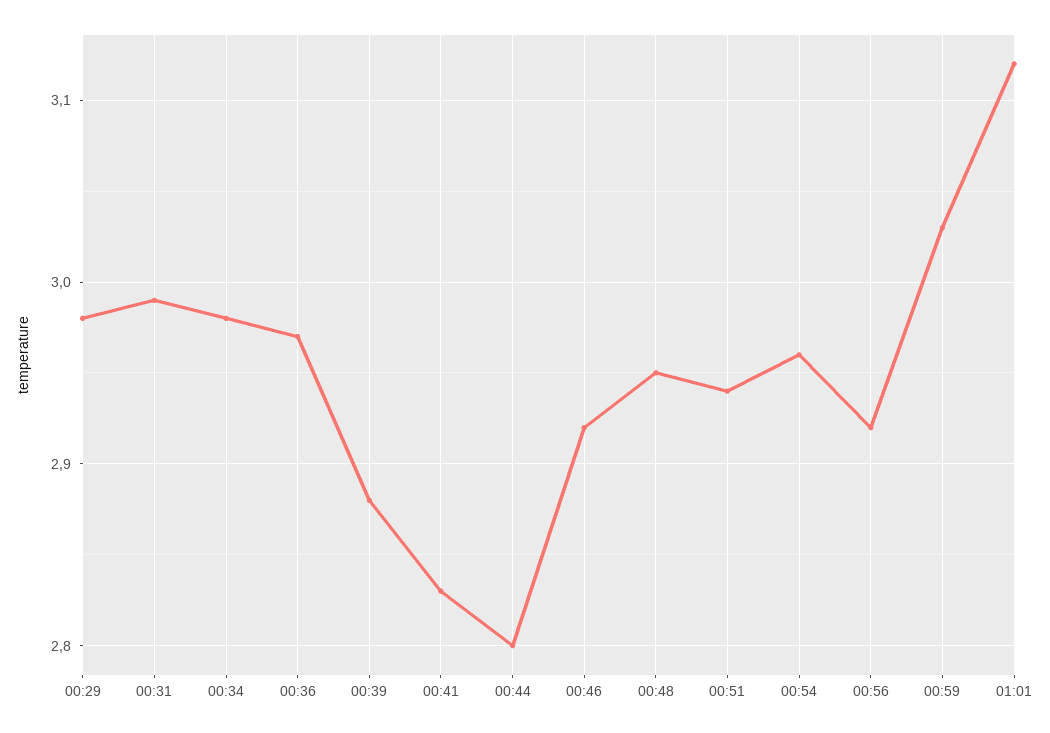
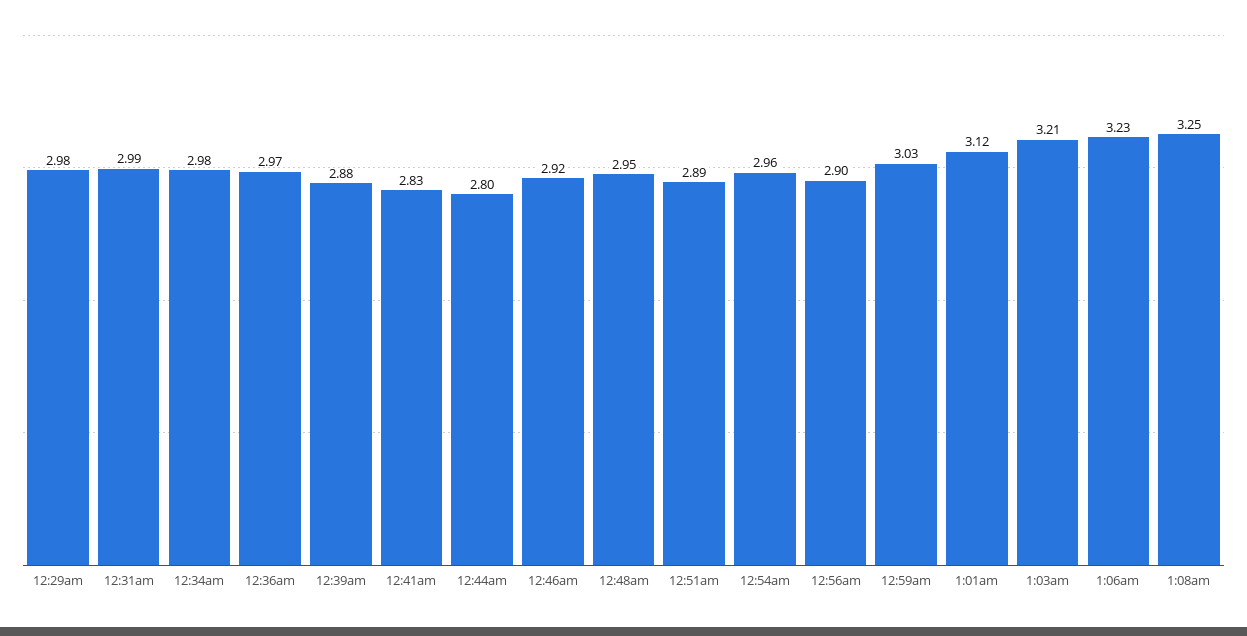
00:51: 2.94 -> 2.89
00:56: 2.92 -> 2.9
1:03am: none -> 3.21
1:06am: none -> 3.23
1:08am: none -> 3.25

